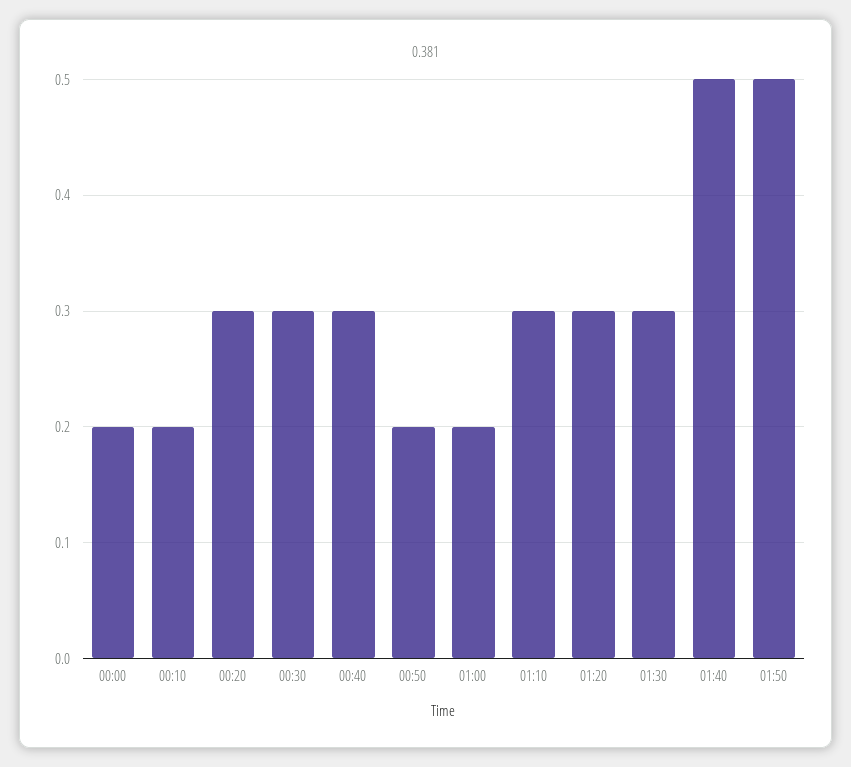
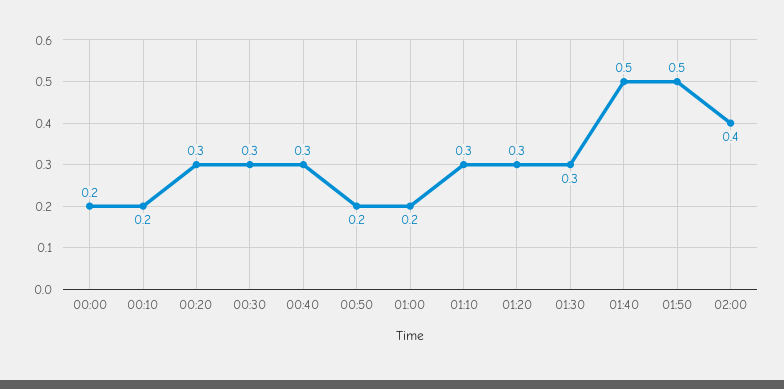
02:00: none -> 0.4

